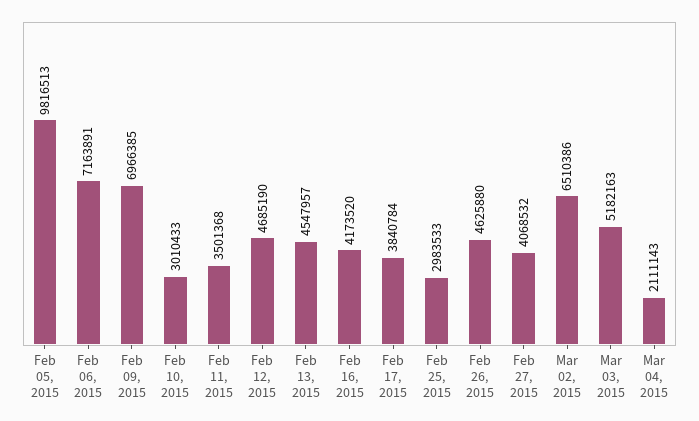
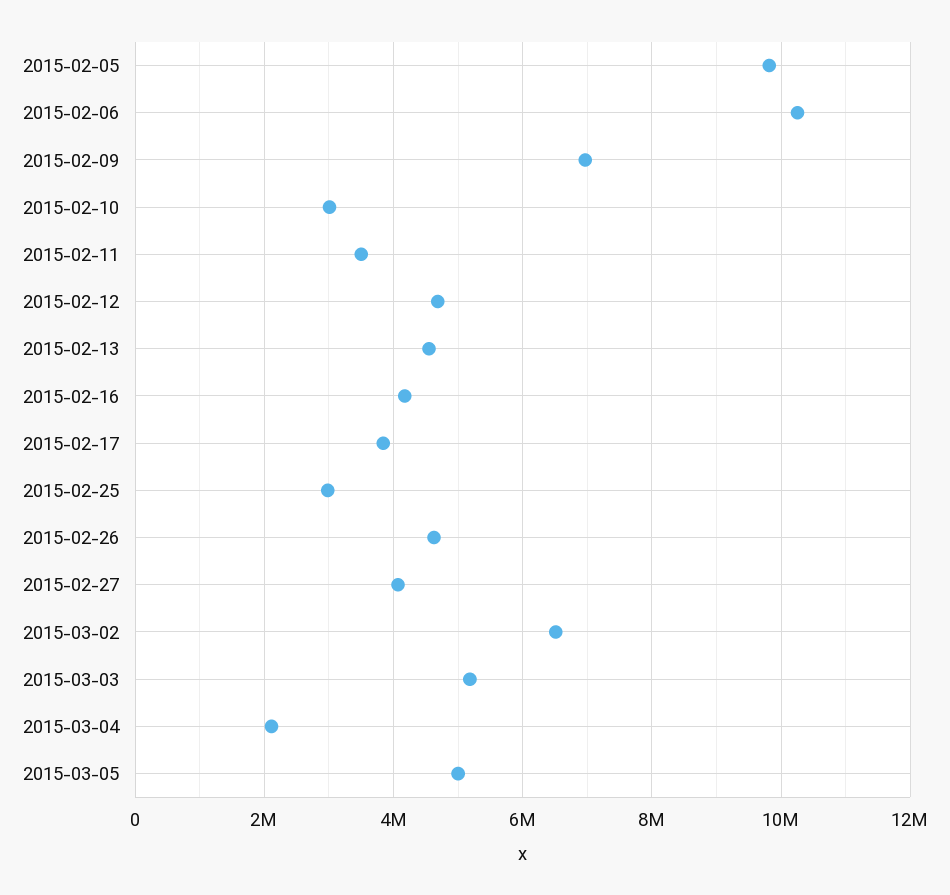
Feb 06, 2015: 7163891 -> 10200000
2015-03-05: none -> 5000000

